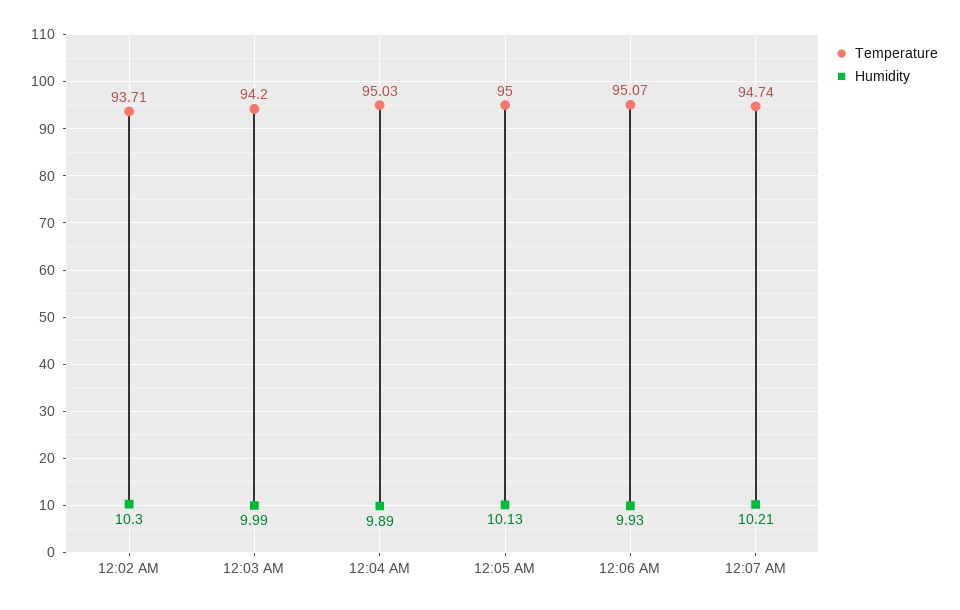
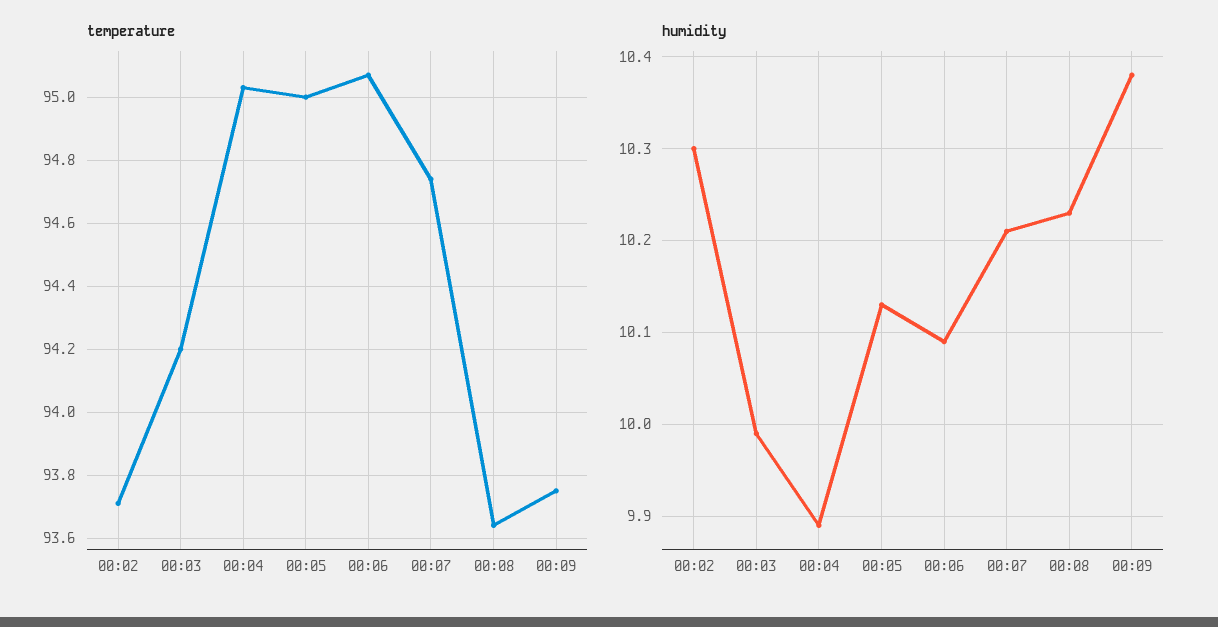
Humidity, 12:06 AM: 9.93 -> 10.09
Temperature, 00:08: none -> 93.65
Temperature, 00:09: none -> 93.75
Humidity, 00:08: none -> 10.23
Humidity, 00:09: none -> 10.38

